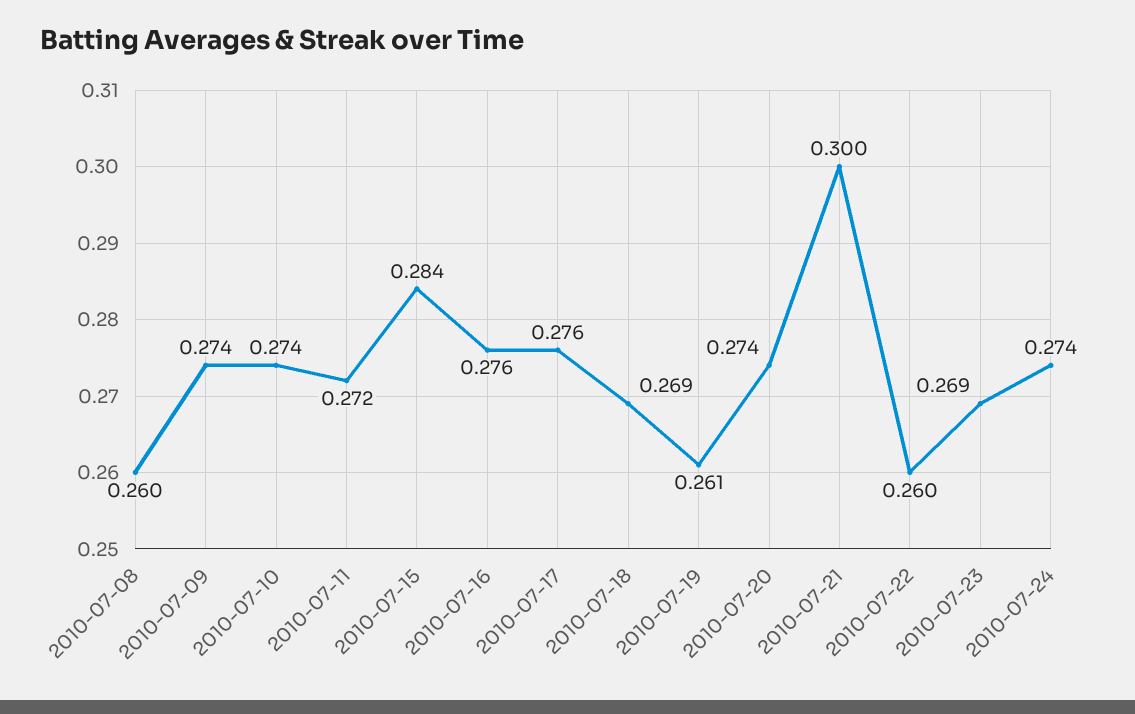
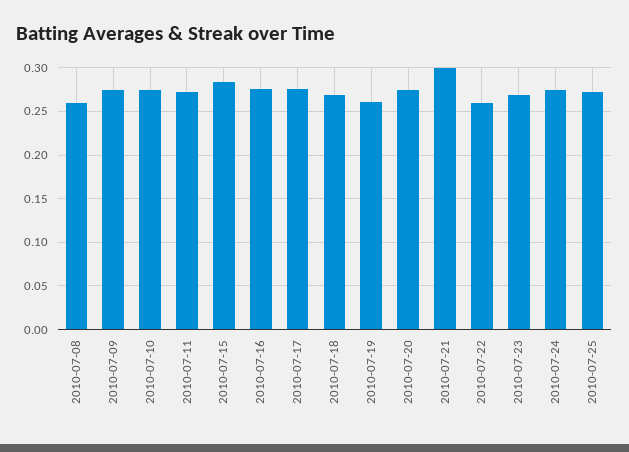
2010-07-25: none -> 0.27

